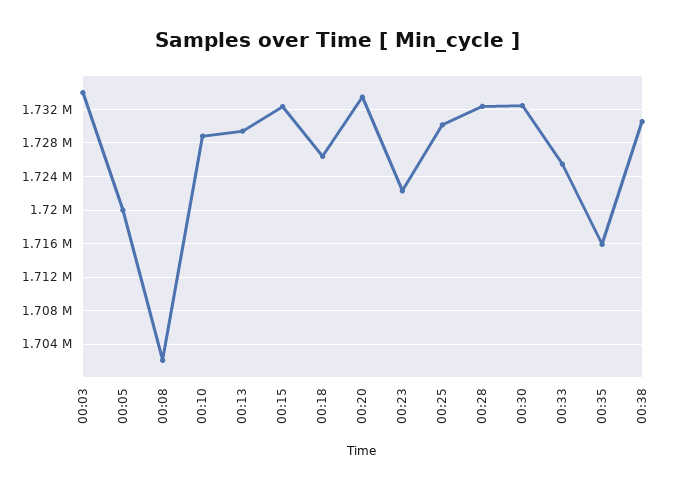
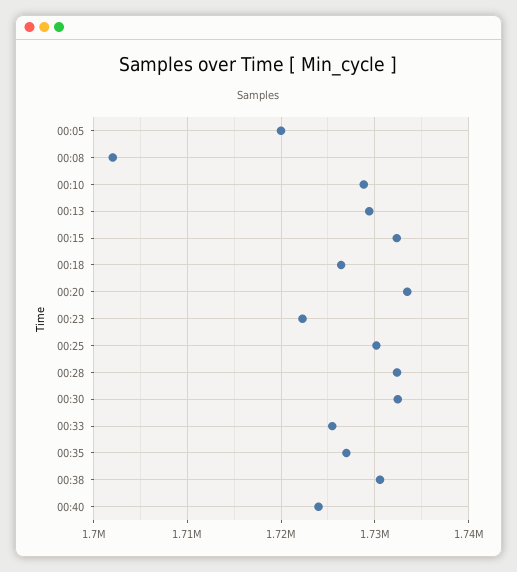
00:03: 1734000 -> none
00:35: 1716000 -> 1727000
00:40: none -> 1724000

